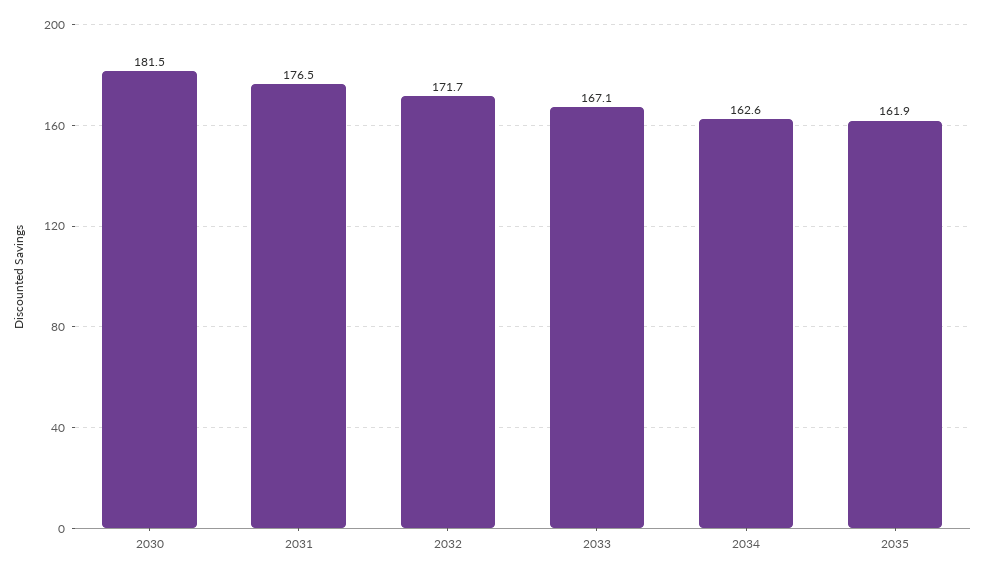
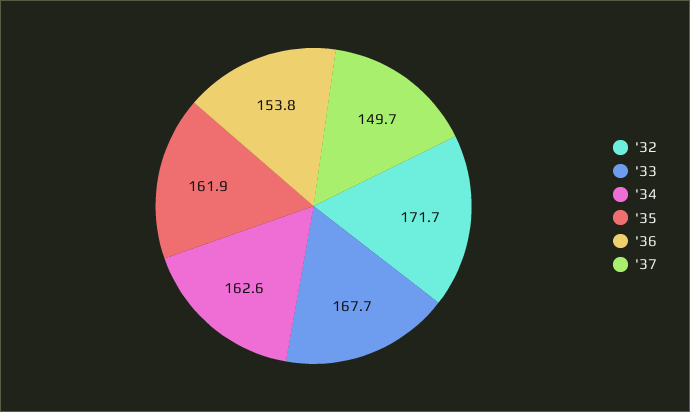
2030: 181.5 -> none
2031: 176.5 -> none
2033: 167.1 -> 167.7
'36: none -> 153.8
'37: none -> 149.7

